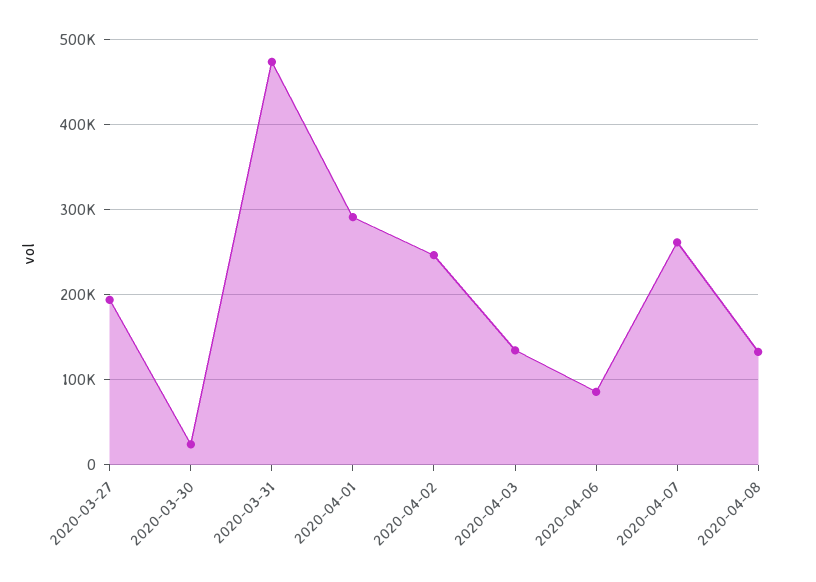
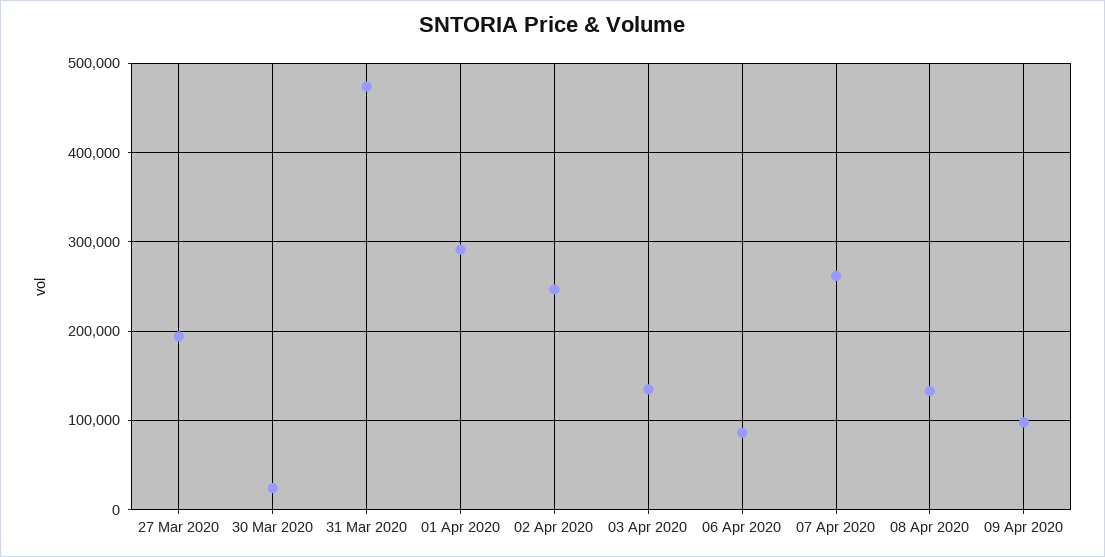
09 Apr 2020: none -> 100000

